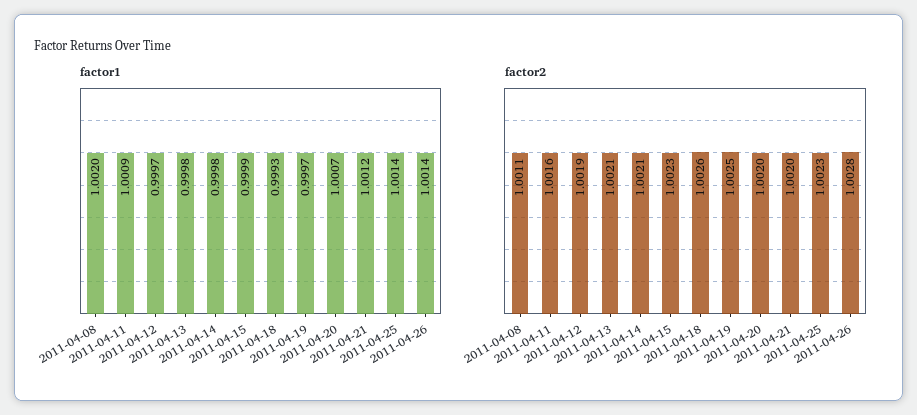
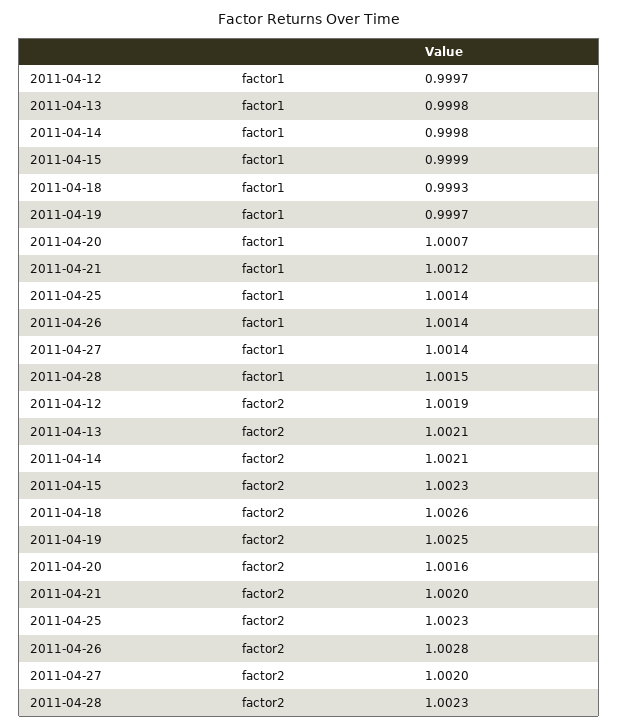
factor1, 2011-04-08: 1.002 -> none
factor1, 2011-04-11: 1.0009 -> none
factor2, 2011-04-08: 1.0011 -> none
factor2, 2011-04-11: 1.0016 -> none
factor2, 2011-04-20: 1.002 -> 1.0016
factor1, 2011-04-27: none -> 1.0014
factor1, 2011-04-28: none -> 1.0015
factor2, 2011-04-27: none -> 1.002
factor2, 2011-04-28: none -> 1.0023

